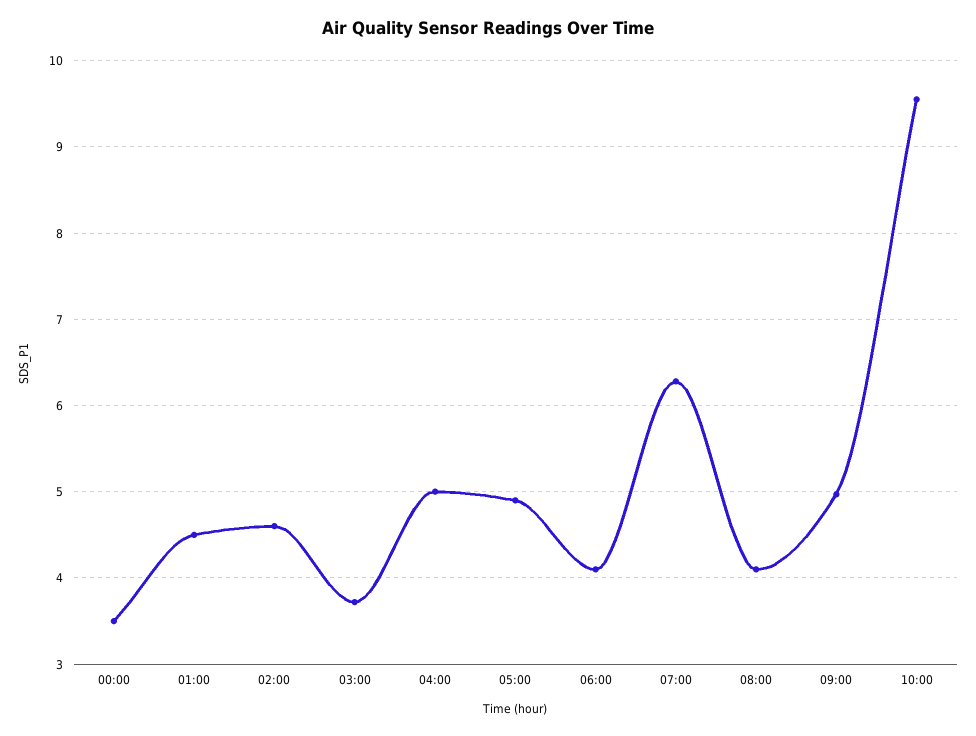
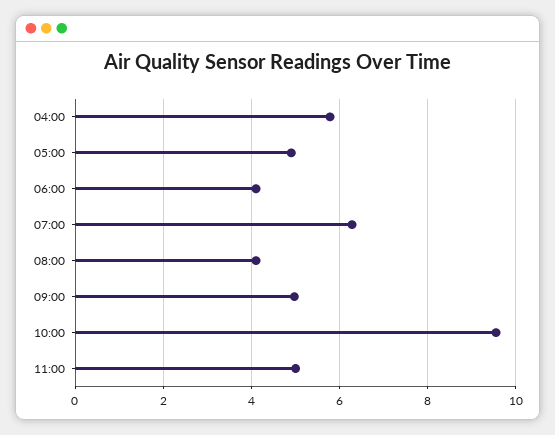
00:00: 3.5 -> none
01:00: 4.5 -> none
02:00: 4.6 -> none
03:00: 3.7 -> none
04:00: 5 -> 5.8
11:00: none -> 5

